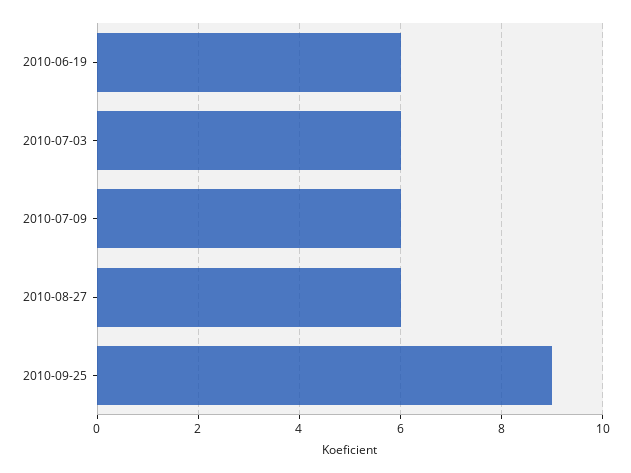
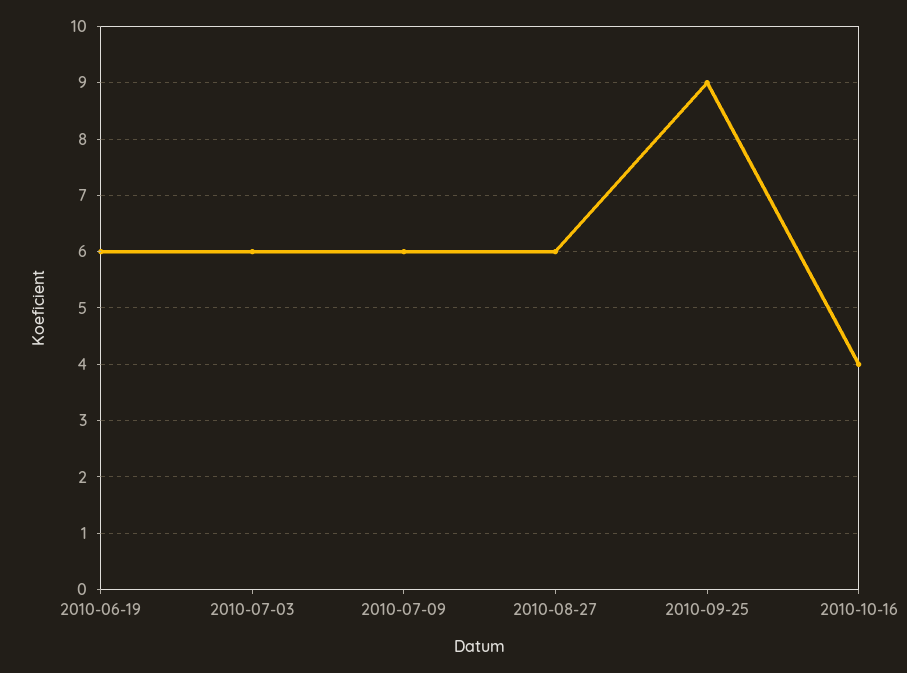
2010-10-16: none -> 4

